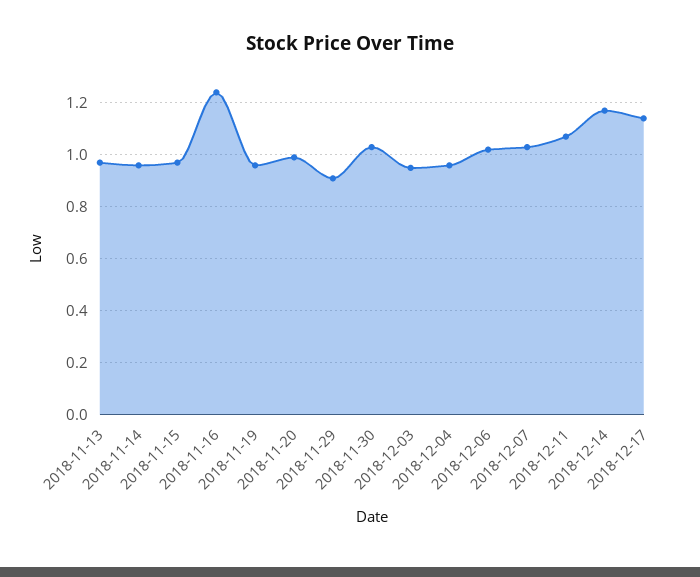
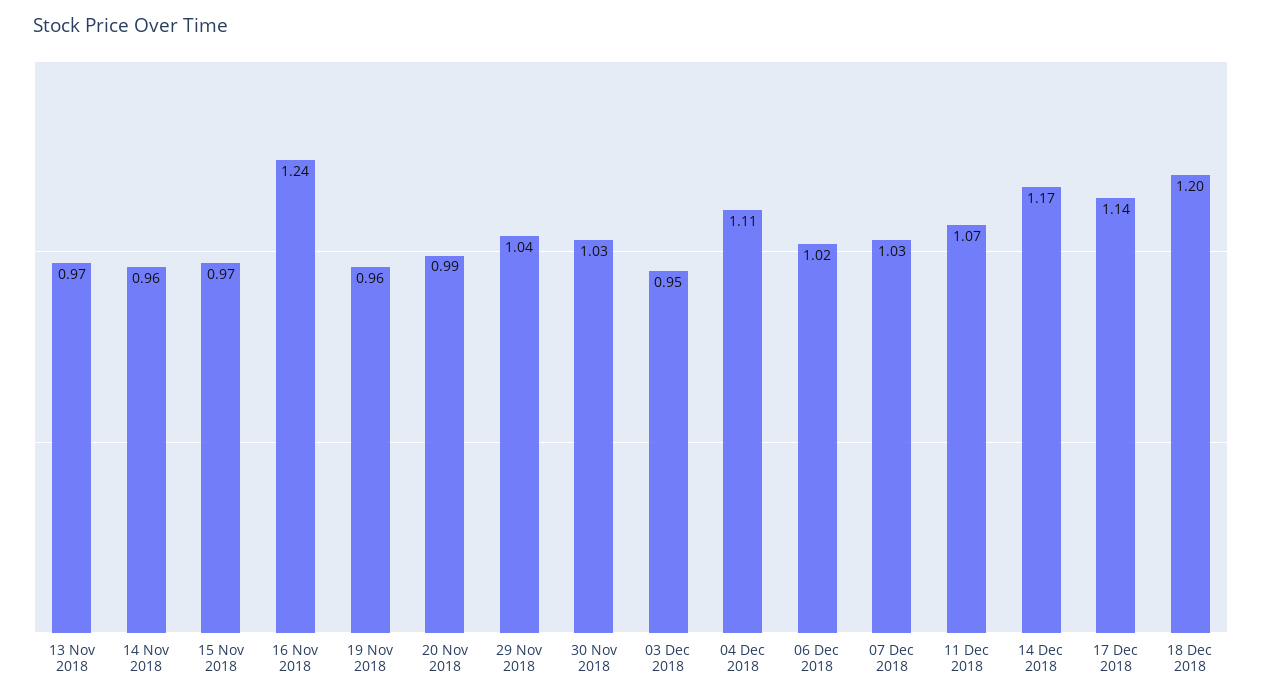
2018-11-29: 0.9 -> 1.04
2018-12-04: 0.95 -> 1.11
18 Dec 2018: none -> 1.2

